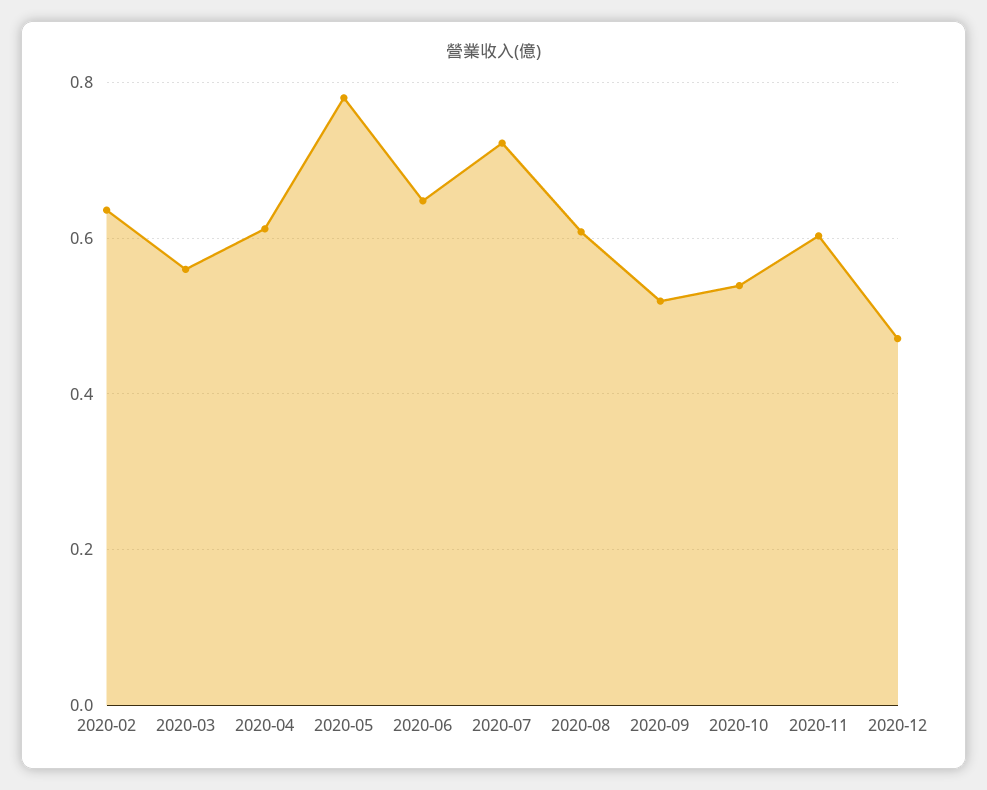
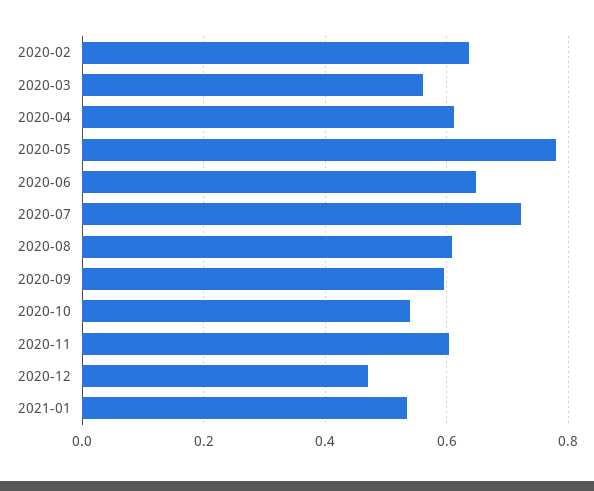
2020-09: 0.52 -> 0.6
2021-01: none -> 0.54

